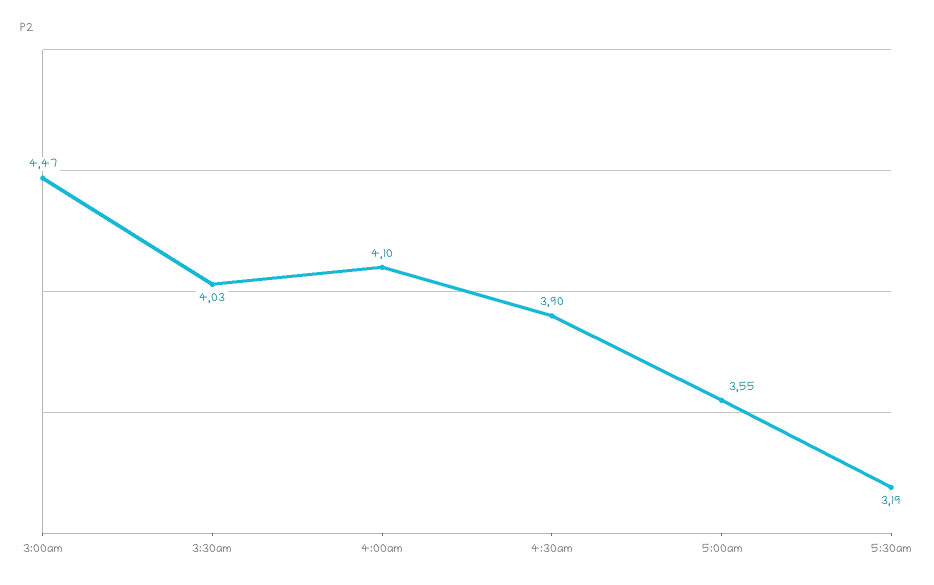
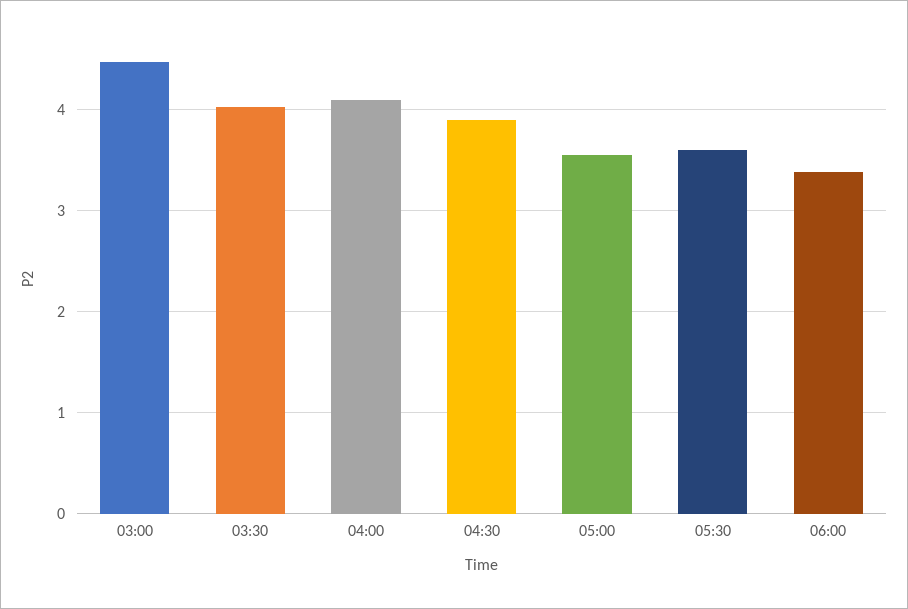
5:30am: 3.19 -> 3.6
06:00: none -> 3.4

